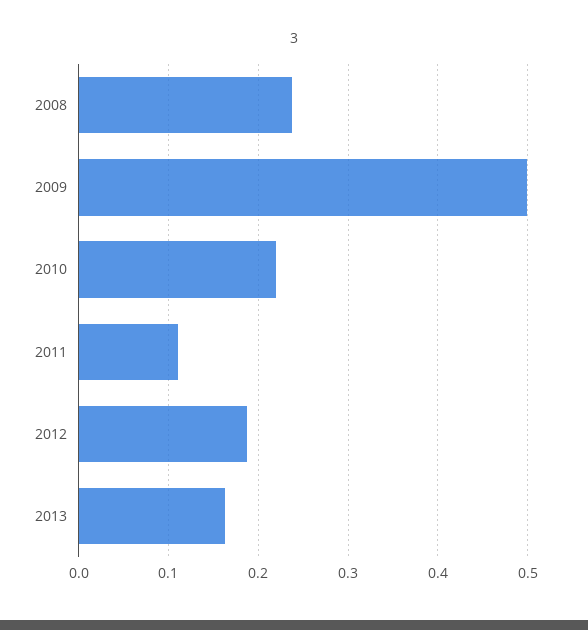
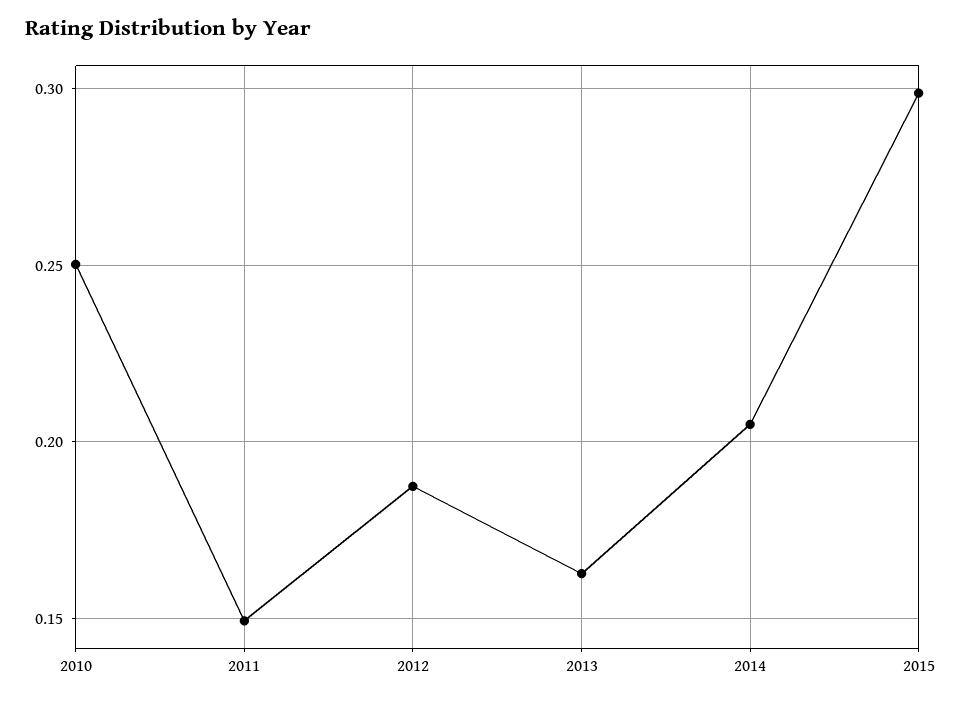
2008: 0.24 -> none
2009: 0.5 -> none
2010: 0.22 -> 0.25
2011: 0.11 -> 0.15
2014: none -> 0.205
2015: none -> 0.3

